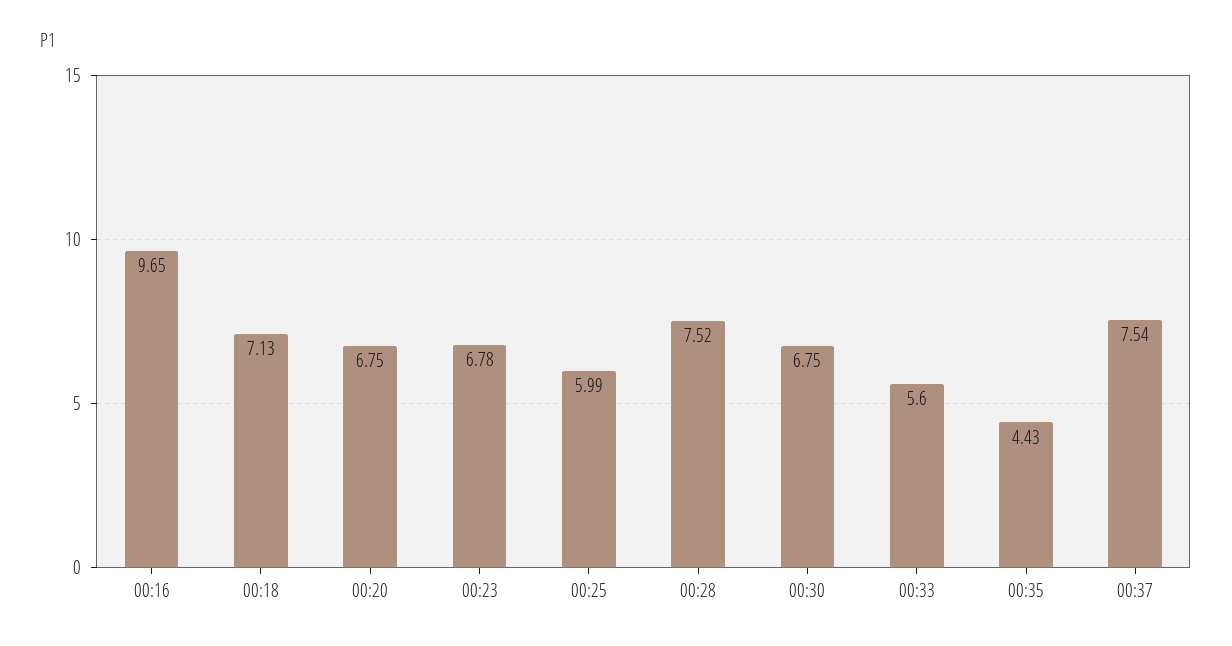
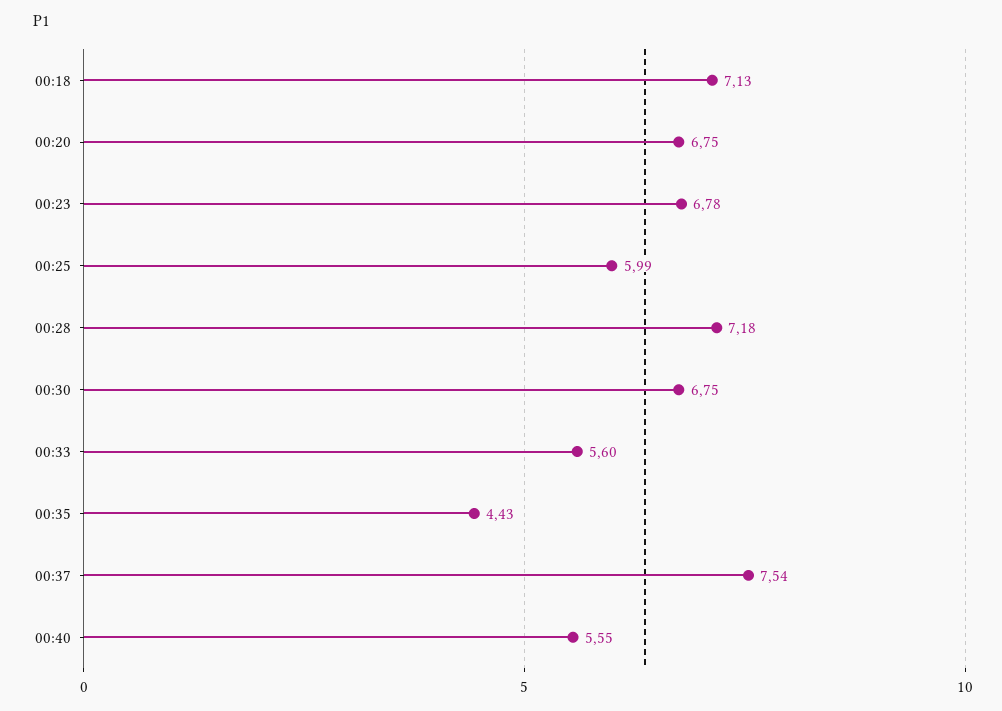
00:16: 9.65 -> none
00:28: 7.52 -> 7.18
00:40: none -> 5.55

